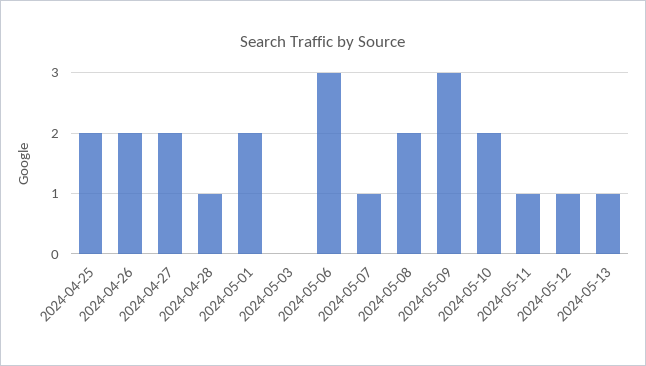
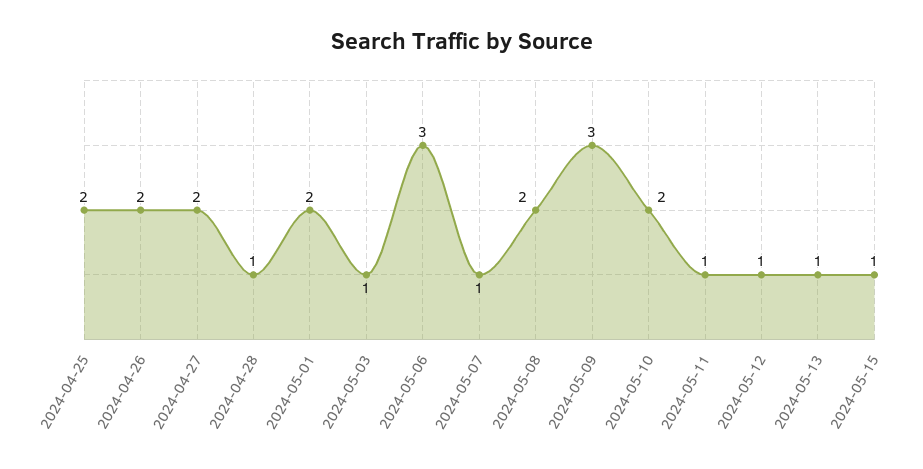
2024-05-03: 0 -> 1
2024-05-15: none -> 1

